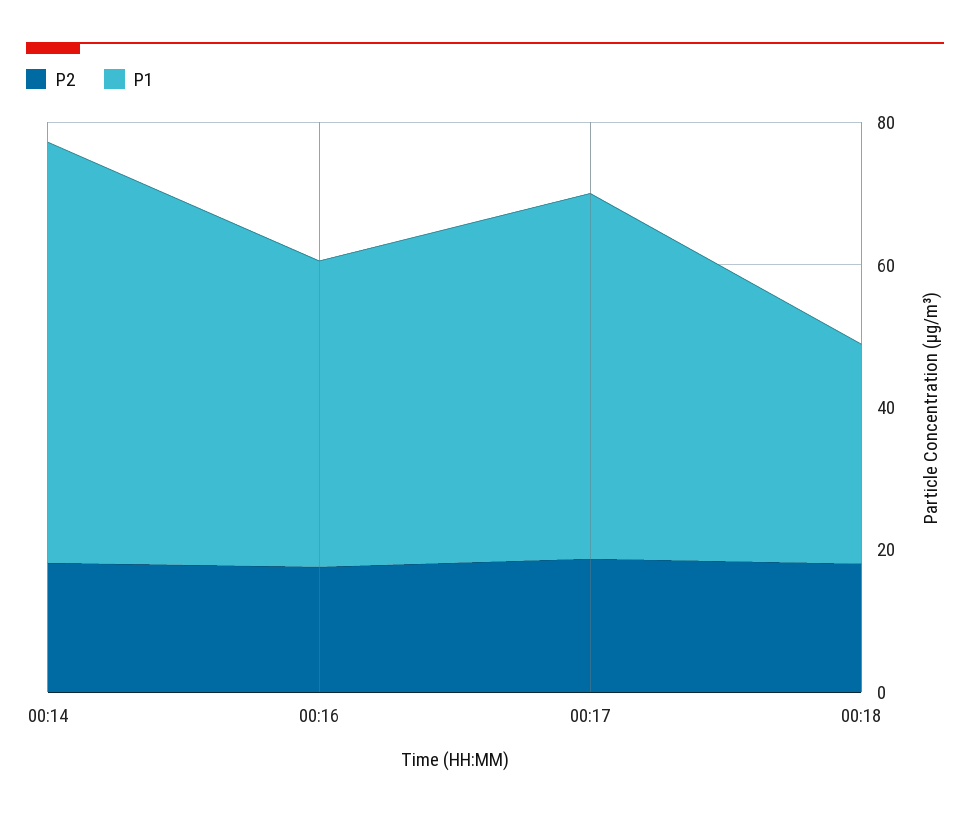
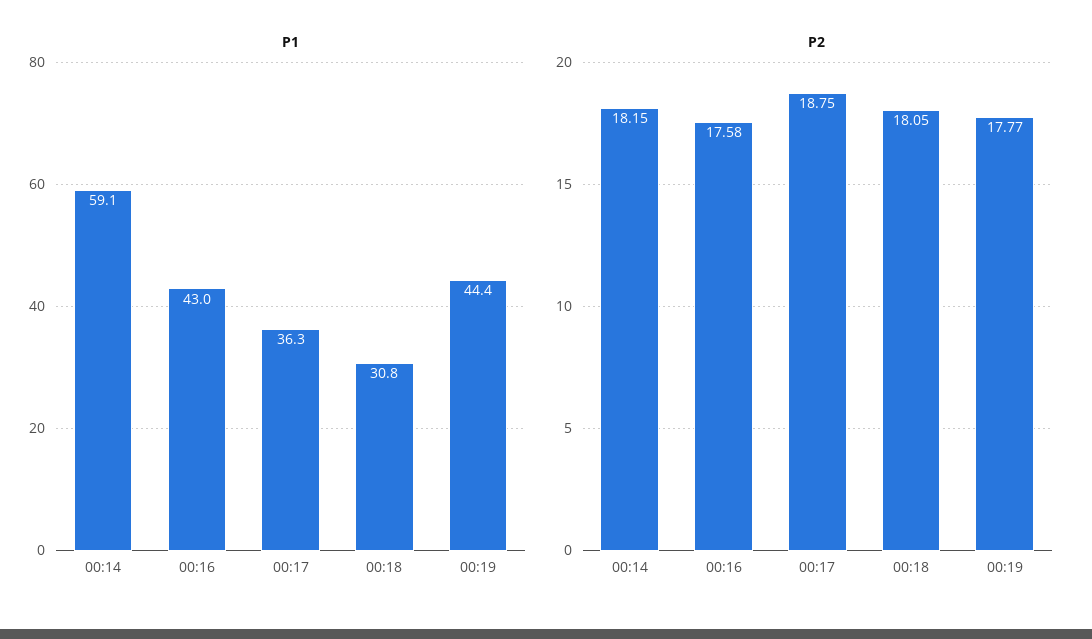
P1, 00:17: 50 -> 36.3
P1, 00:19: none -> 44.4
P2, 00:19: none -> 17.77

